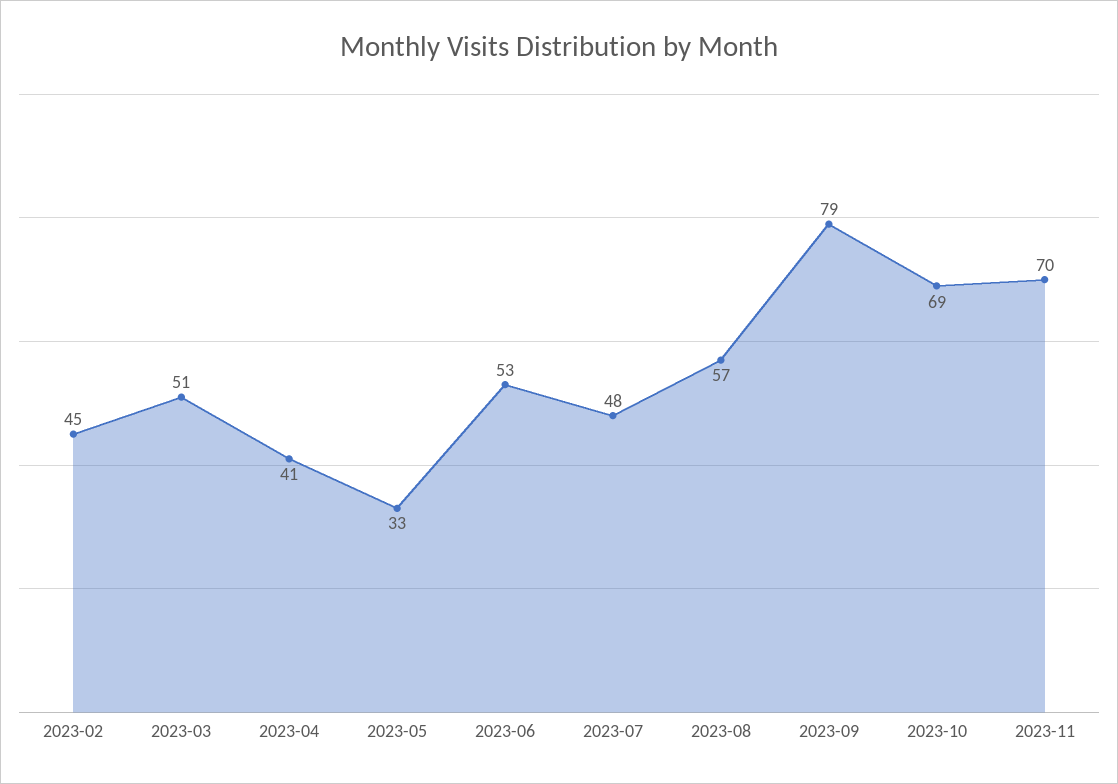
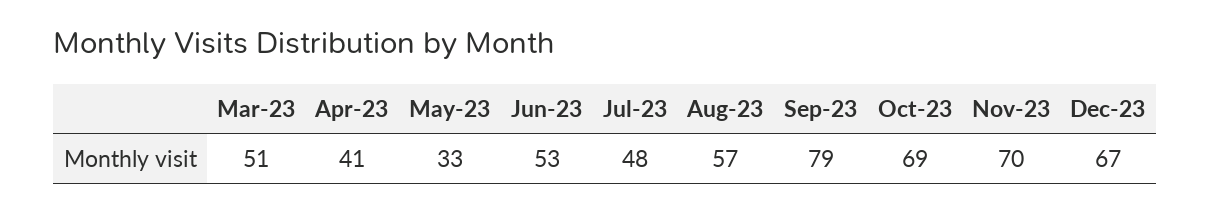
2023-02: 45 -> none
Dec-23: none -> 67

